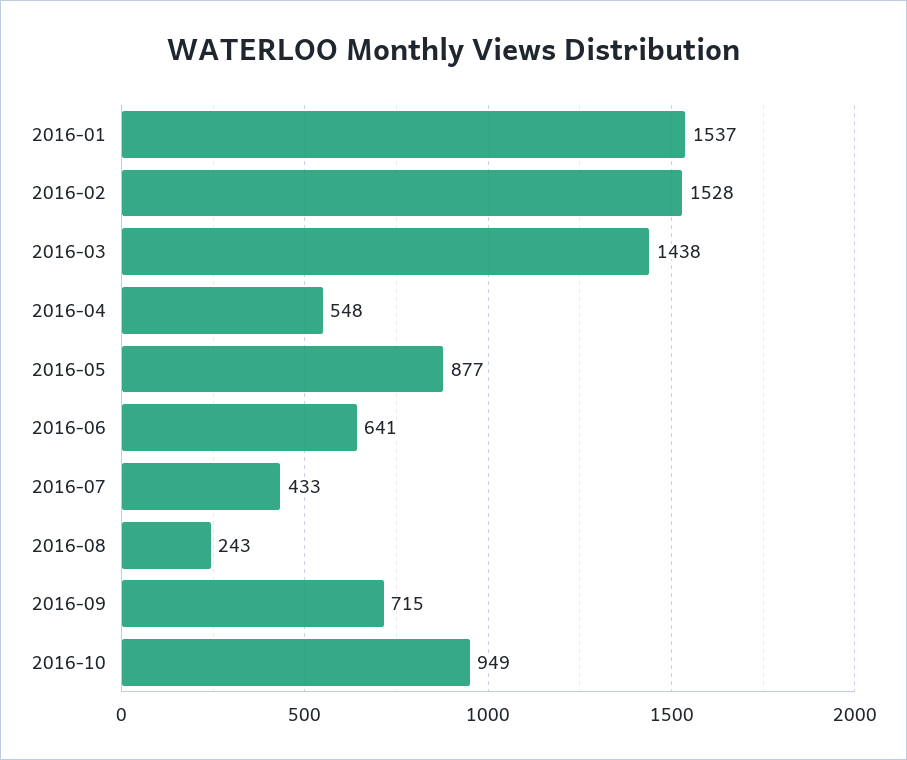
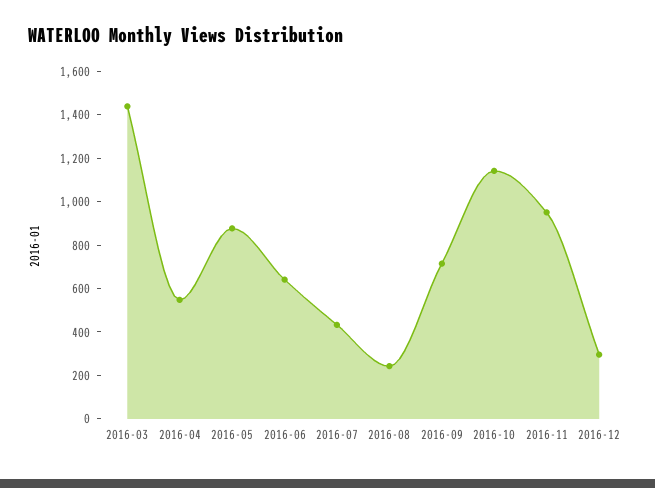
2016-01: 1537 -> none
2016-02: 1528 -> none
2016-10: 949 -> 1150
2016-11: none -> 950
2016-12: none -> 300

